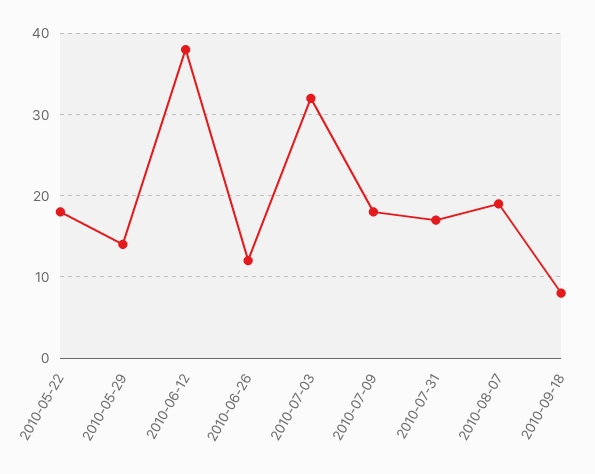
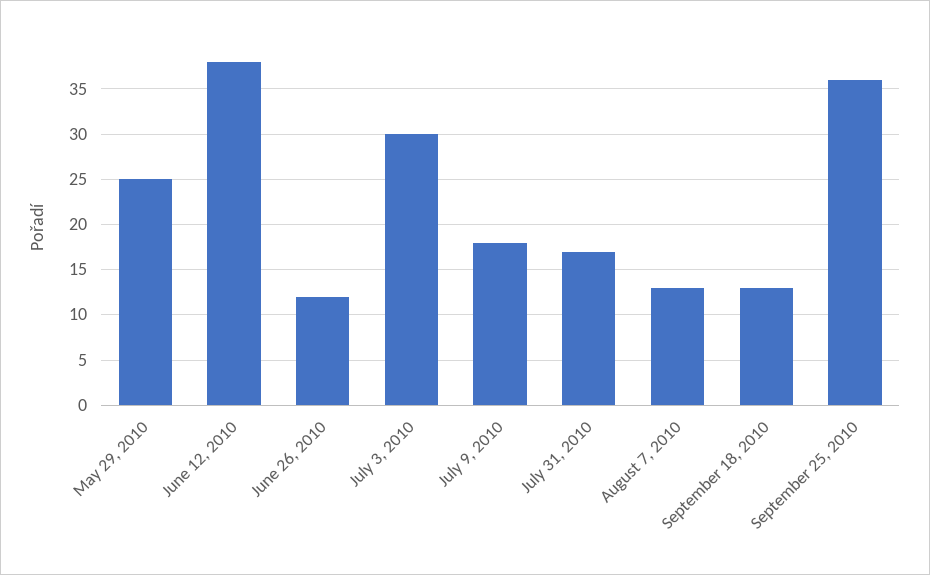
2010-05-22: 18 -> none
2010-05-29: 14 -> 25
2010-07-03: 32 -> 30
2010-08-07: 19 -> 13
2010-09-18: 8 -> 13
September 25, 2010: none -> 36

